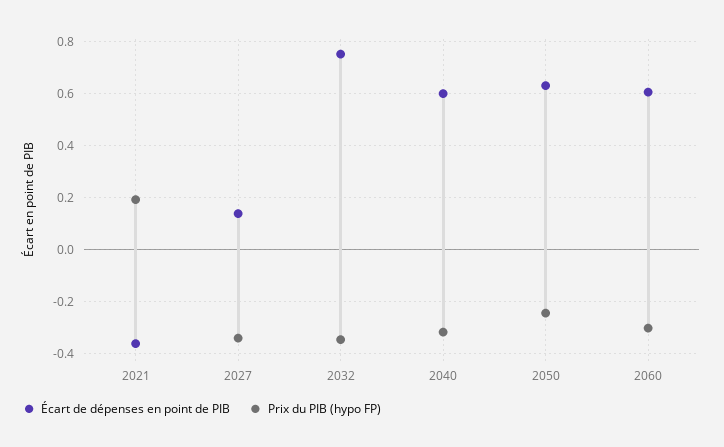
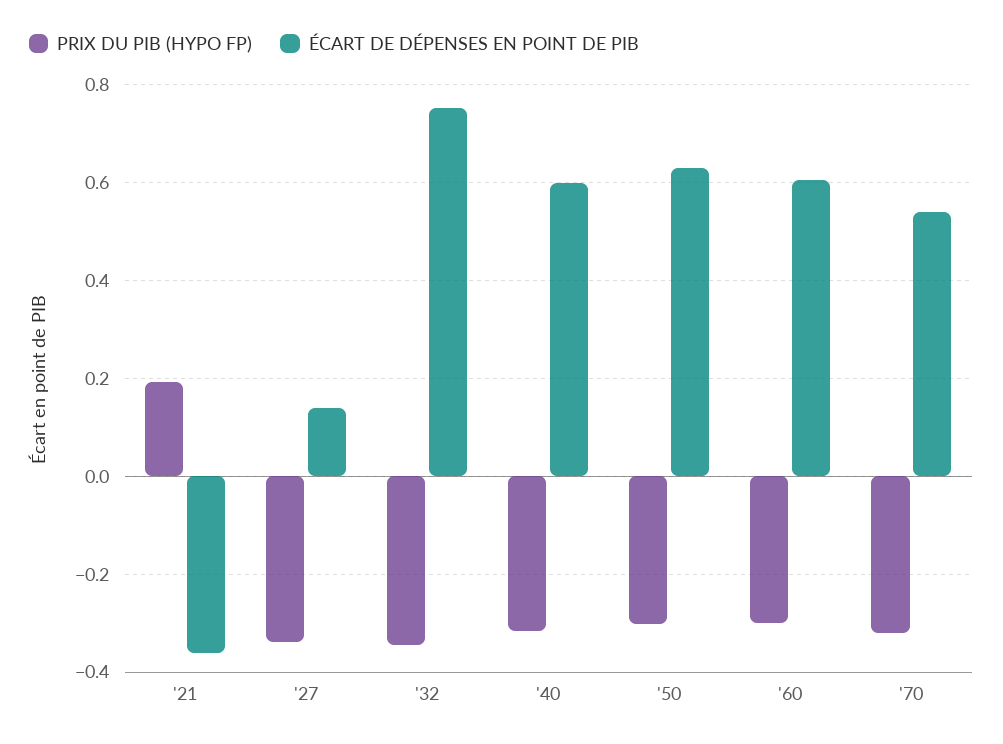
Prix du PIB (hypo FP), 2050: -0.25 -> -0.3
Prix du PIB (hypo FP), '70: none -> -0.32
Écart de dépenses en point de PIB, '70: none -> 0.54

